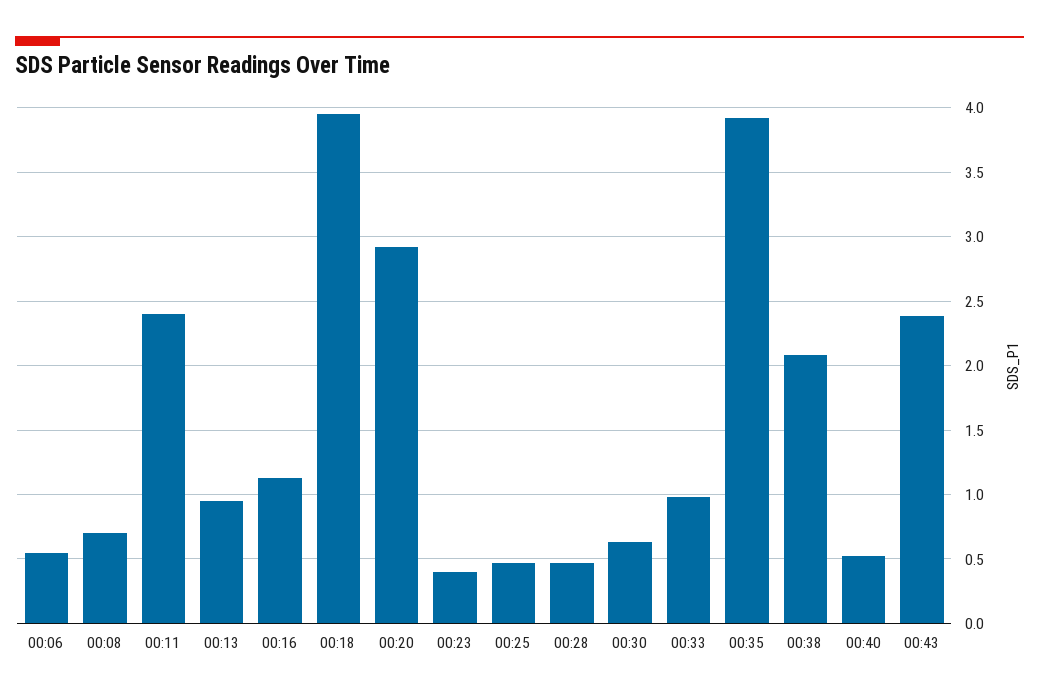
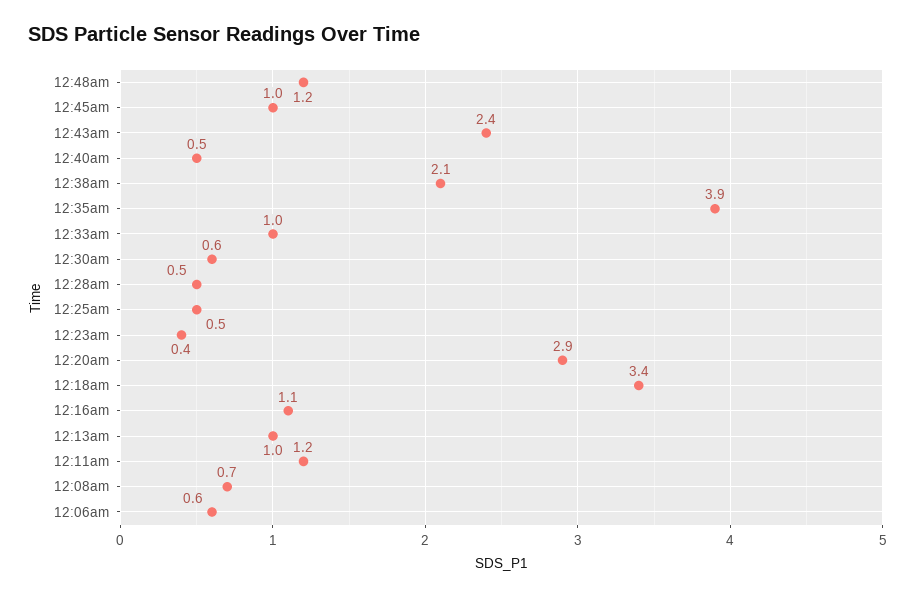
00:11: 2.4 -> 1.2
00:18: 3.95 -> 3.4
12:48am: none -> 1.2
12:45am: none -> 1

